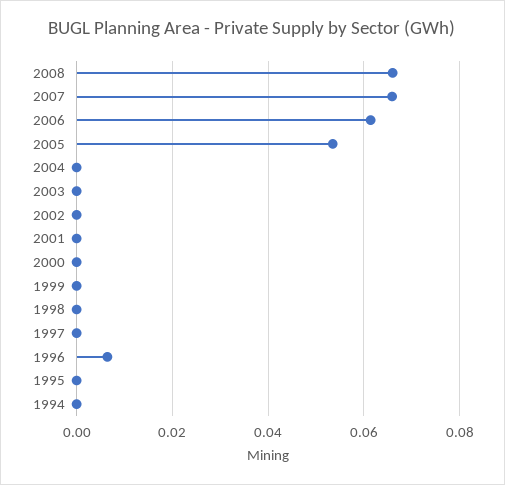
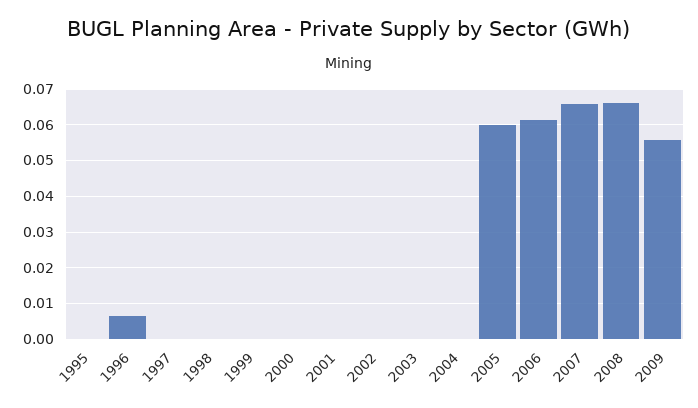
2005: 0.054 -> 0.06
1994: 0 -> none
2009: none -> 0.056

